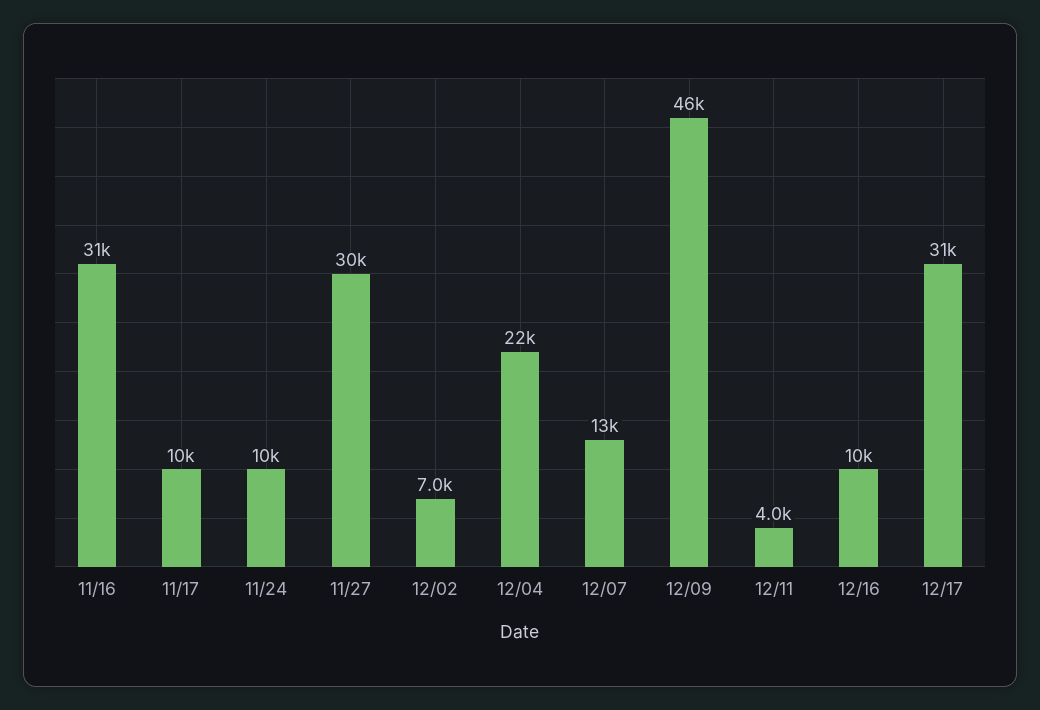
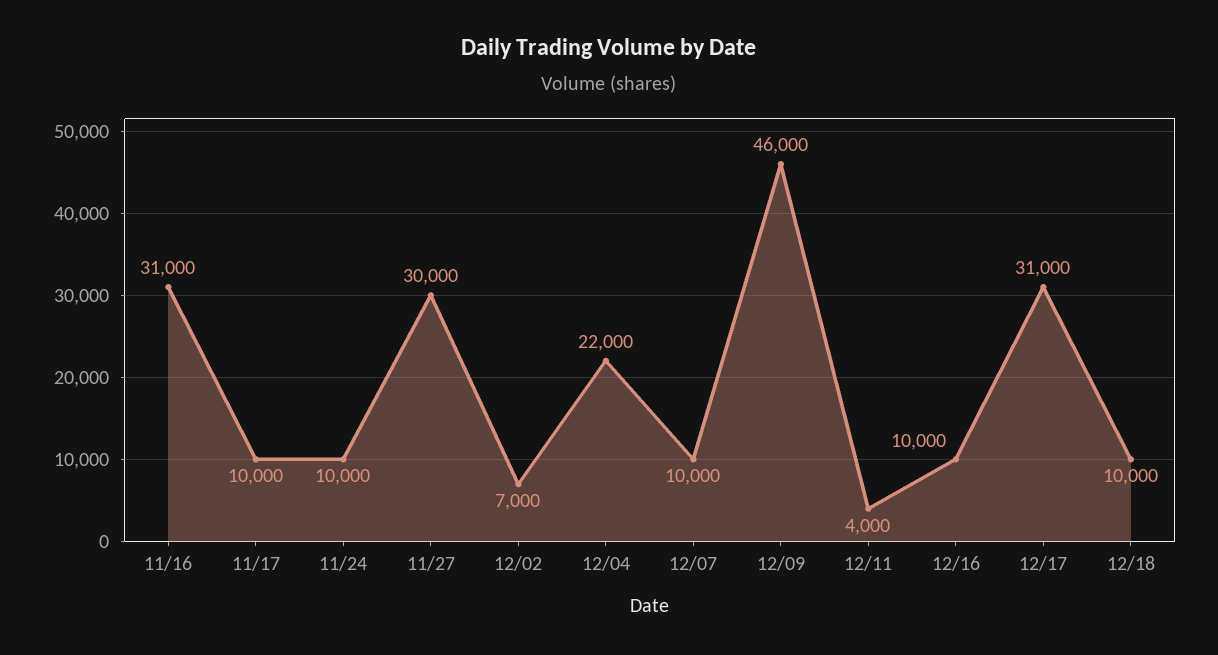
12/07: 13000 -> 10000
12/18: none -> 10000

